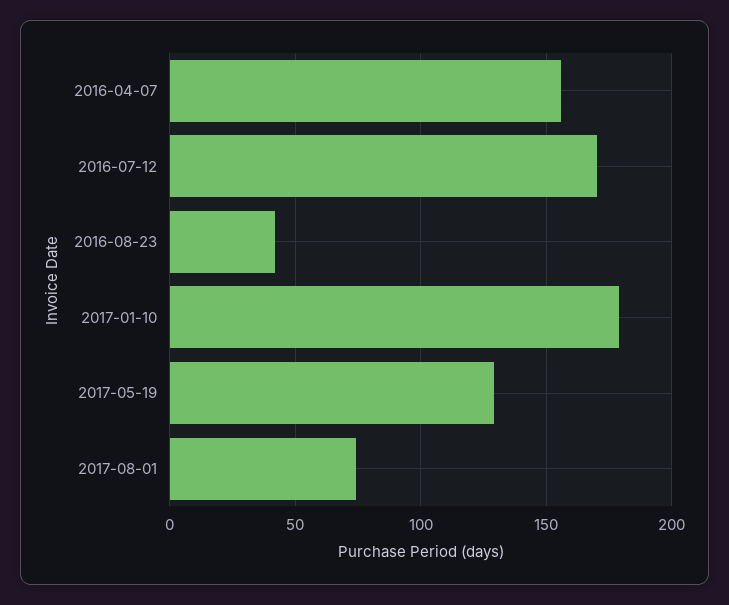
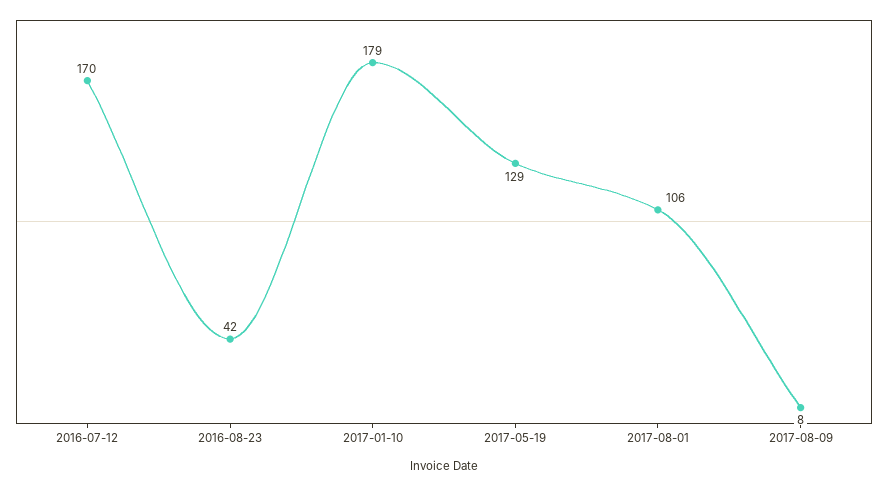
2016-04-07: 155 -> none
2017-08-01: 75 -> 106
2017-08-09: none -> 8

